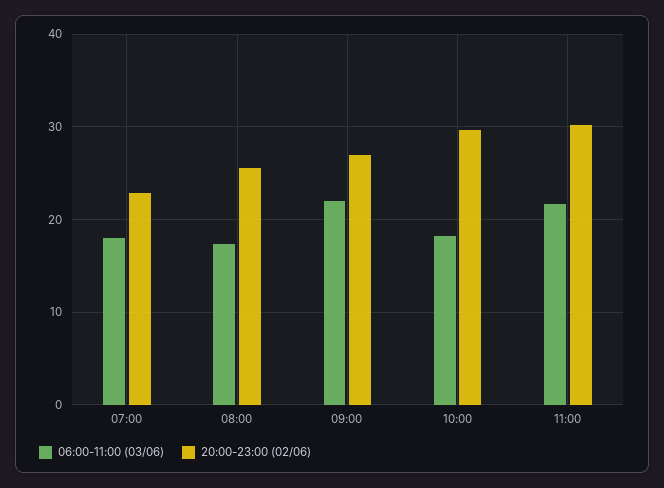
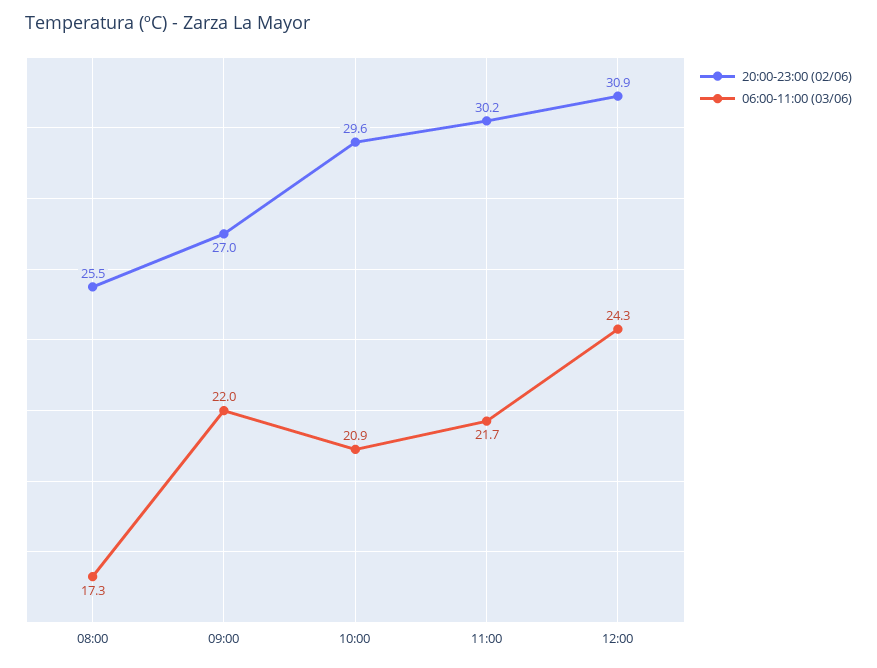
06:00-11:00 (03/06), 07:00: 18 -> none
20:00-23:00 (02/06), 07:00: 23 -> none
06:00-11:00 (03/06), 10:00: 18 -> 20.9
20:00-23:00 (02/06), 12:00: none -> 30.9
06:00-11:00 (03/06), 12:00: none -> 24.3

